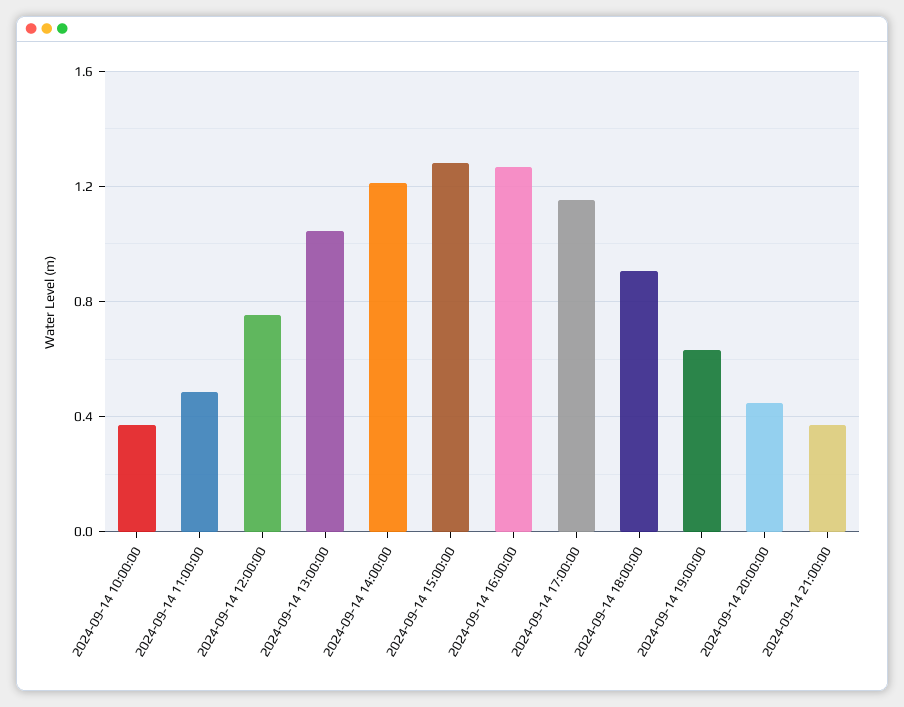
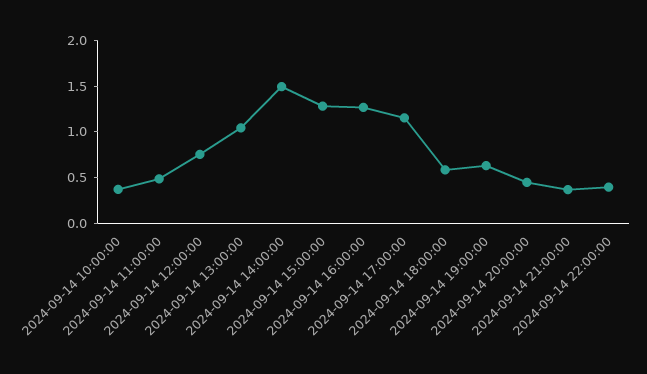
2024-09-14 14:00:00: 1.2 -> 1.5
2024-09-14 18:00:00: 0.9 -> 0.6
2024-09-14 22:00:00: none -> 0.4

